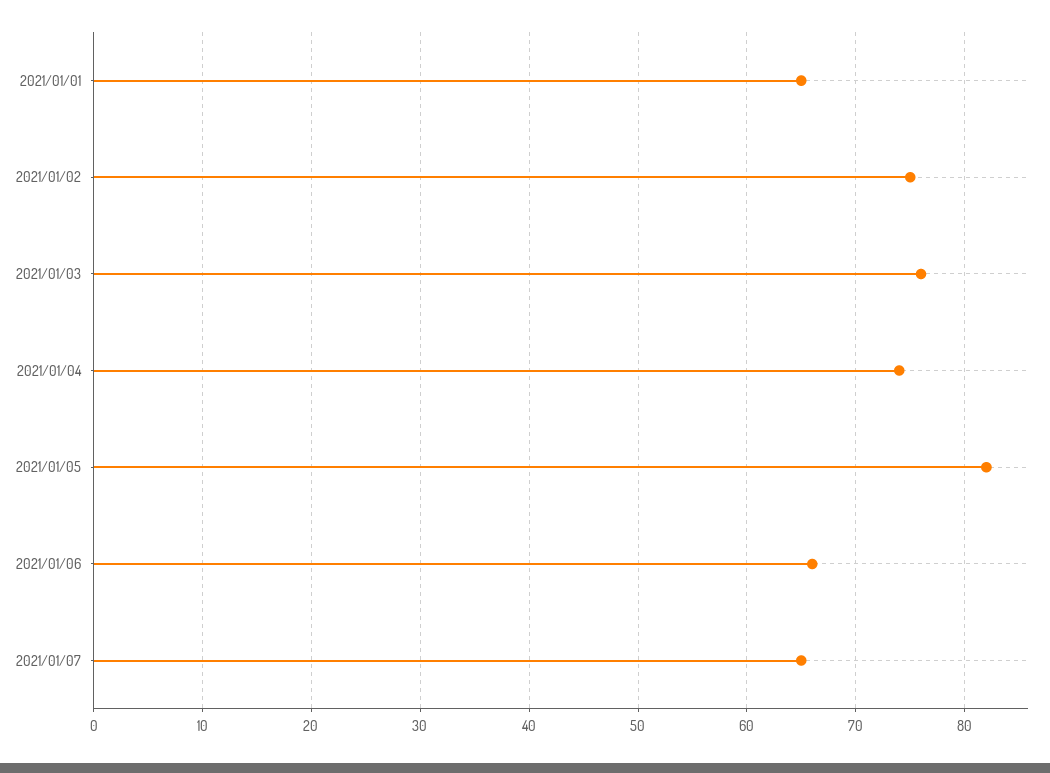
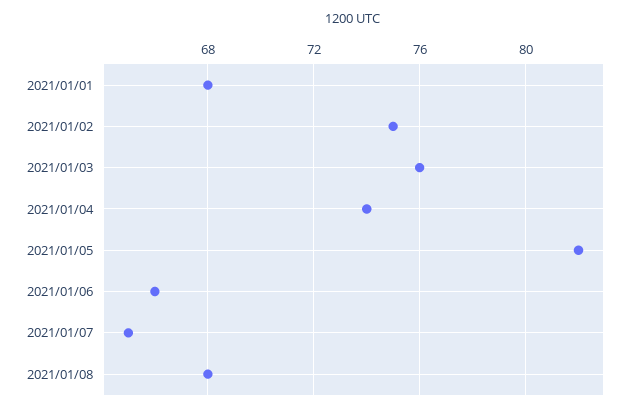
2021/01/01: 65 -> 68
2021/01/08: none -> 68

